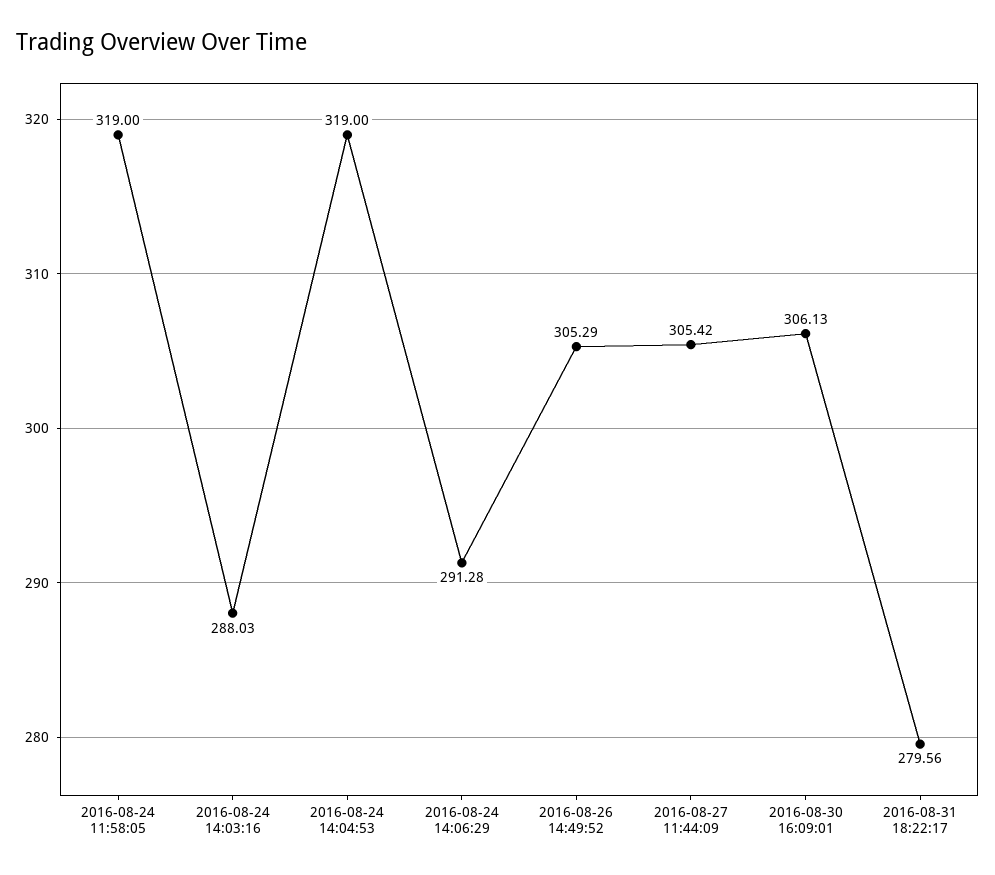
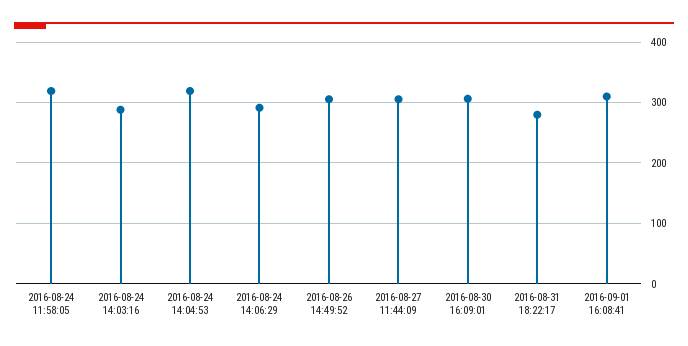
2016-09-01 16:08:41: none -> 310

